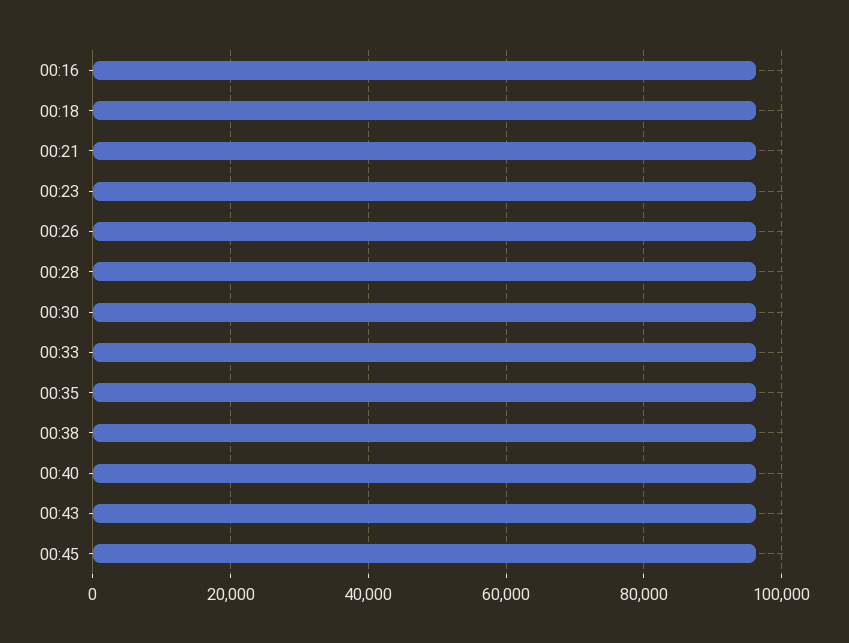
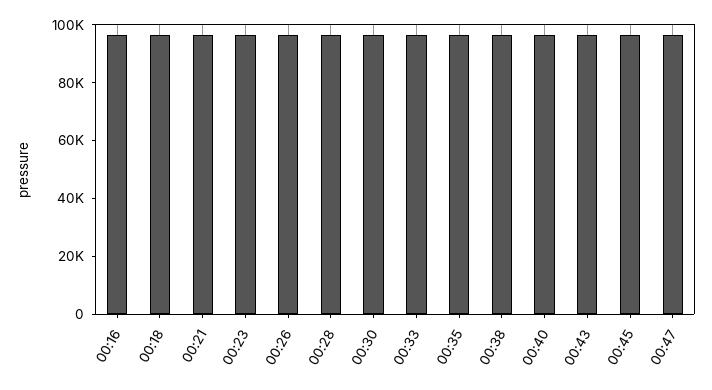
00:47: none -> 95000

